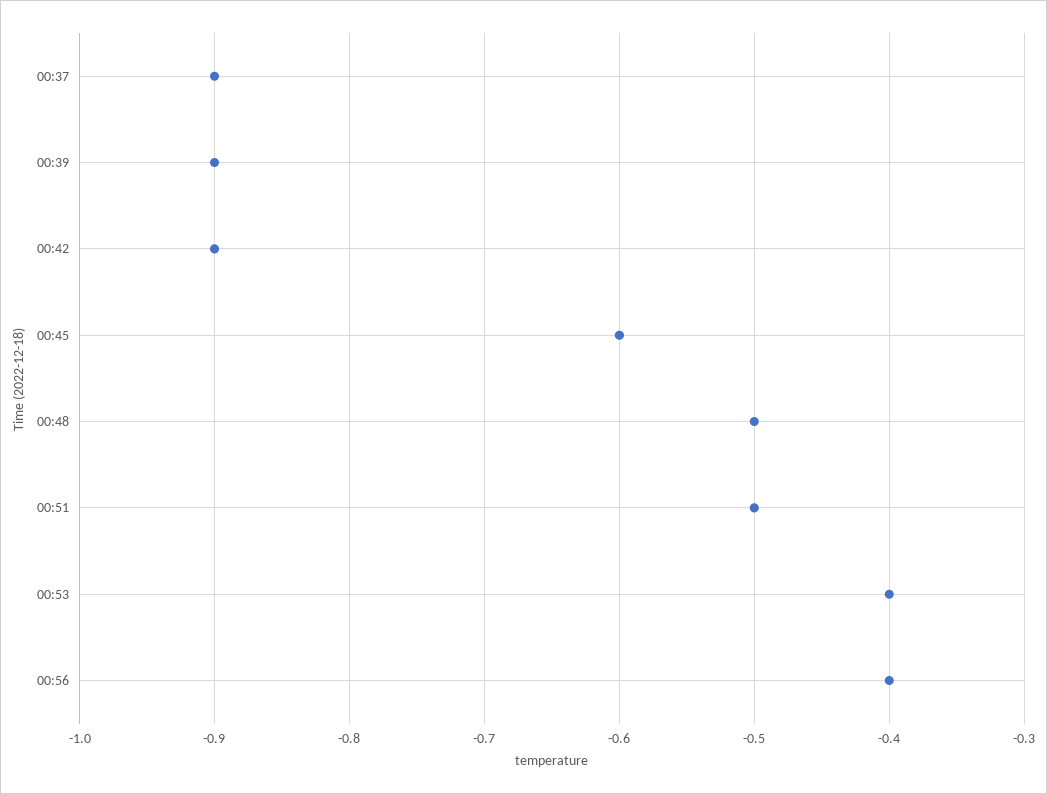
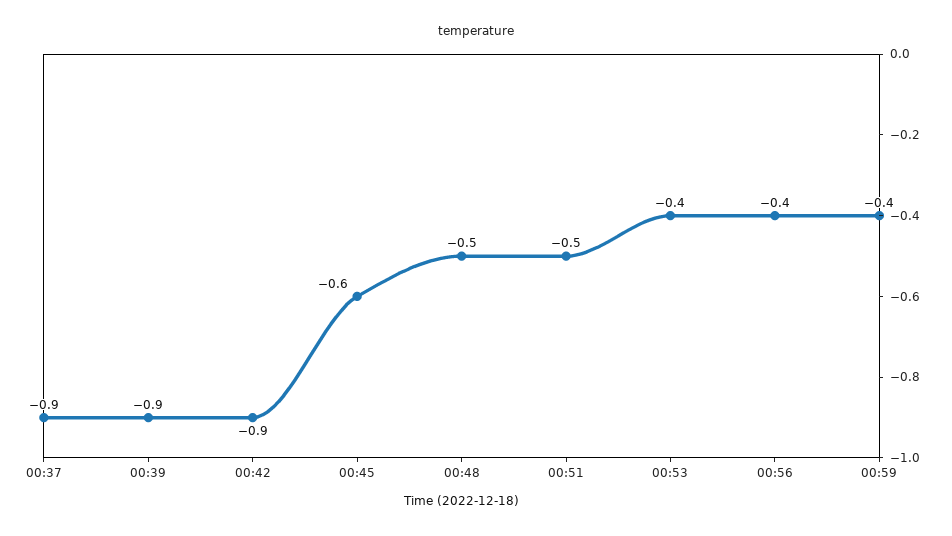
00:59: none -> -0.4

